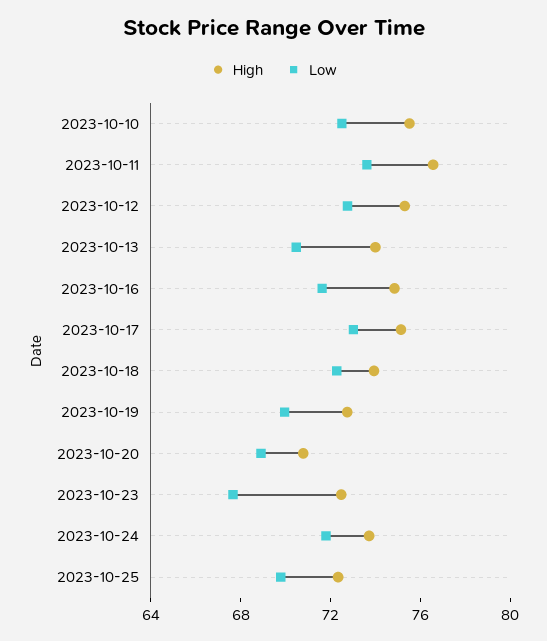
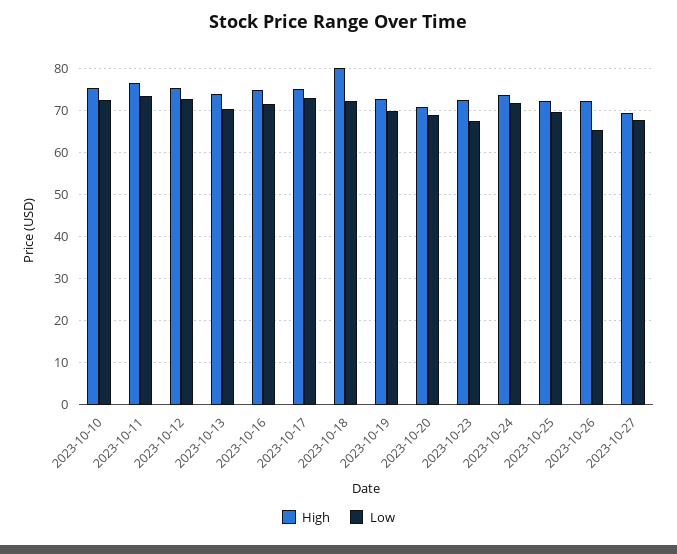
High, 2023-10-18: 74 -> 80
High, 2023-10-26: none -> 72
Low, 2023-10-26: none -> 66
High, 2023-10-27: none -> 70
Low, 2023-10-27: none -> 68

